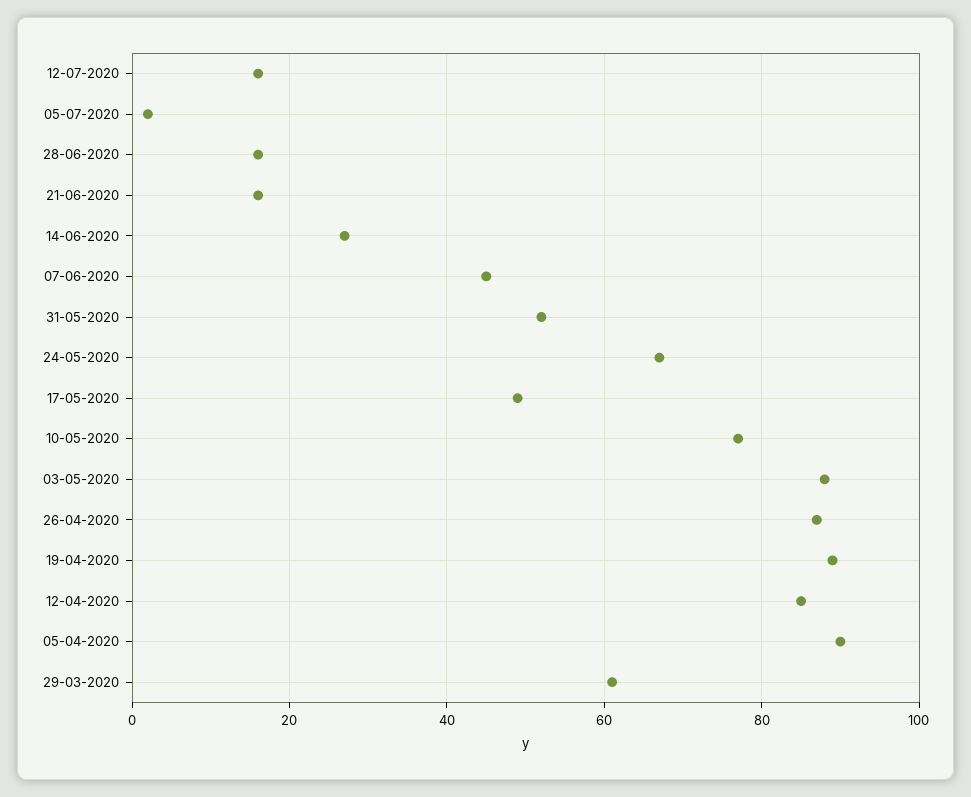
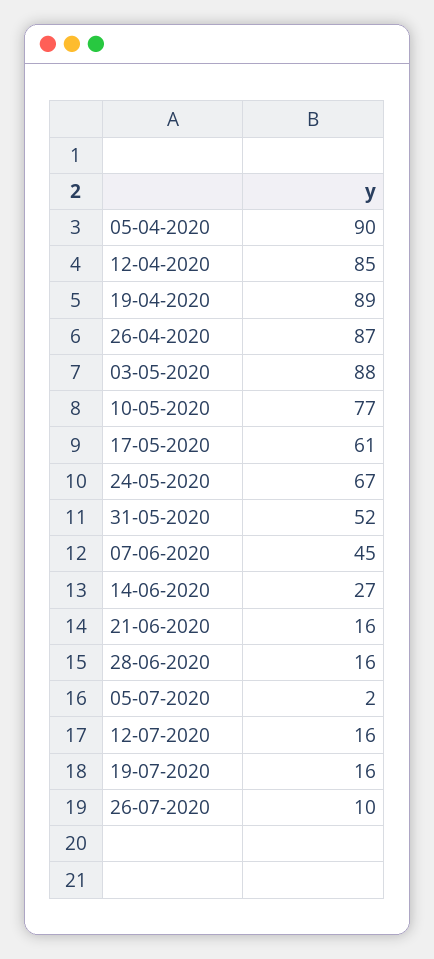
17-05-2020: 50 -> 61
29-03-2020: 60 -> none
19-07-2020: none -> 16
26-07-2020: none -> 10

